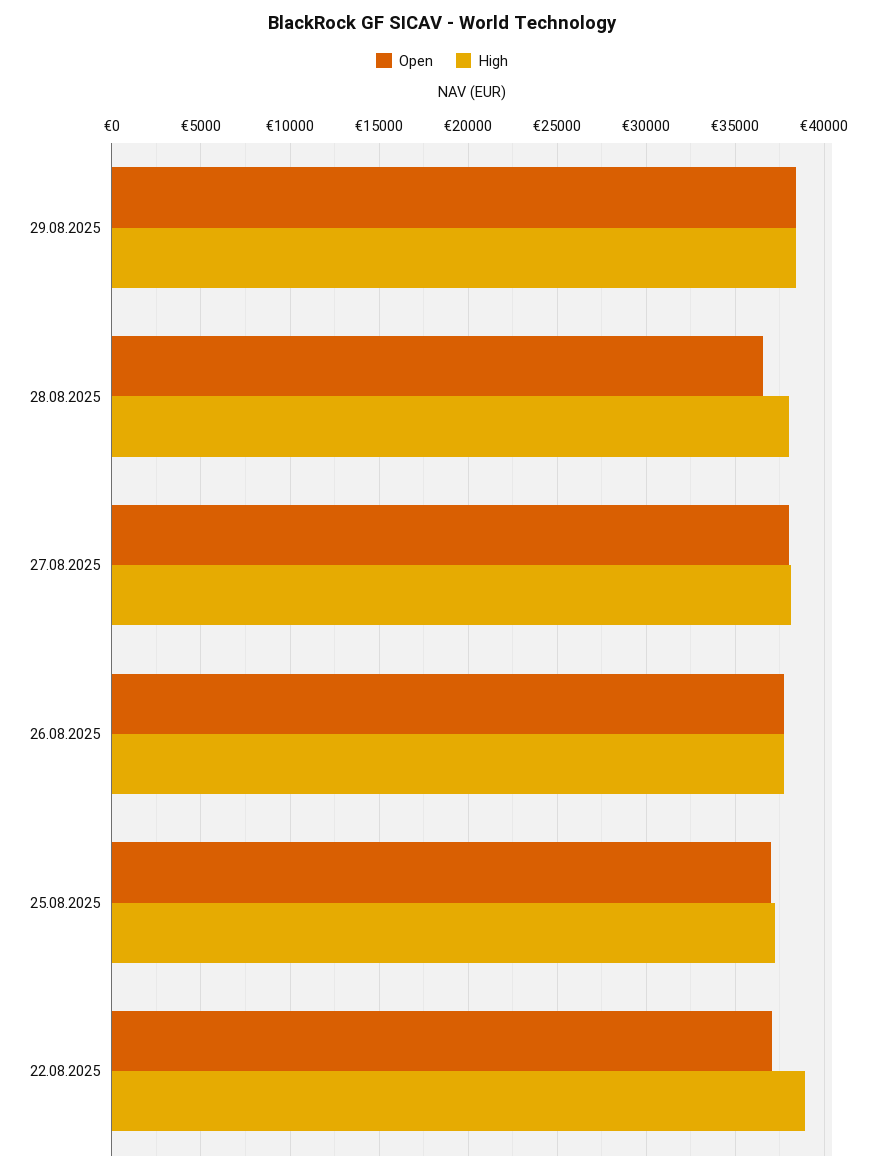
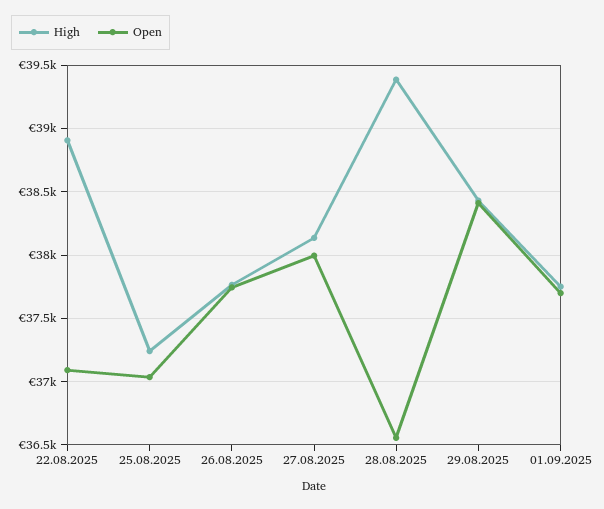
High, 28.08.2025: 38000 -> 39400
High, 01.09.2025: none -> 37750
Open, 01.09.2025: none -> 37700

